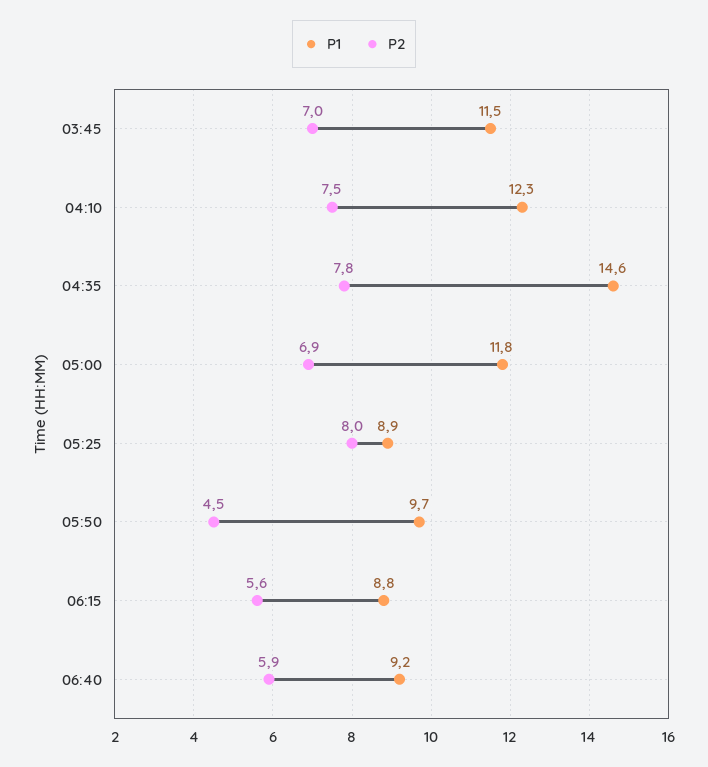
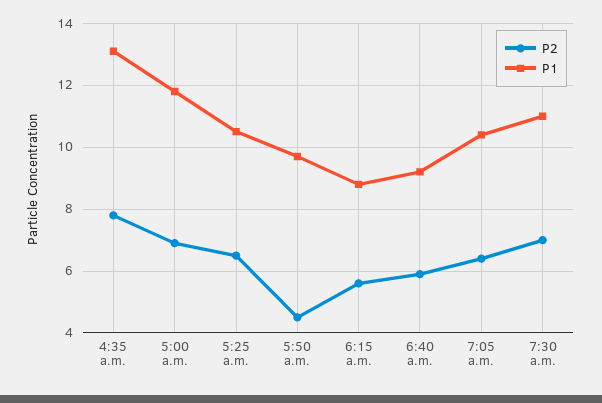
P1, 03:45: 11.5 -> none
P2, 03:45: 7 -> none
P1, 04:10: 12.3 -> none
P2, 04:10: 7.5 -> none
P1, 04:35: 14.6 -> 13
P1, 05:25: 8.9 -> 10.5
P2, 05:25: 8 -> 6.5
P2, 7:05 a.m.: none -> 6.5
P1, 7:05 a.m.: none -> 10.5
P2, 7:30 a.m.: none -> 7
P1, 7:30 a.m.: none -> 11

